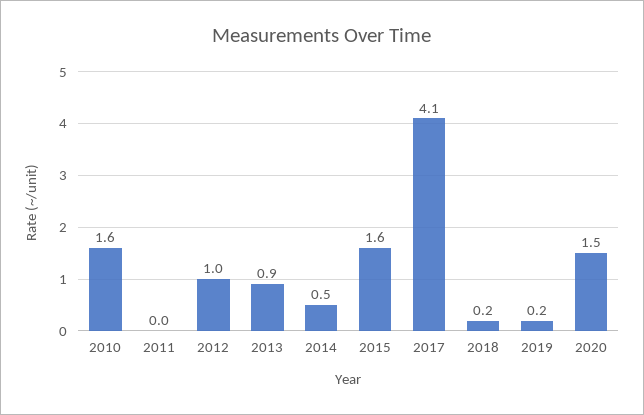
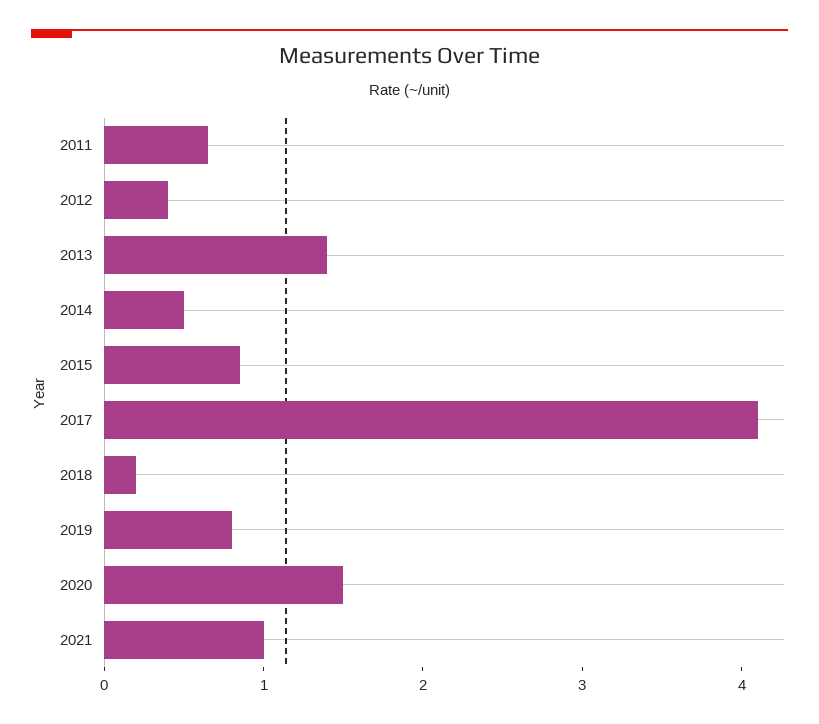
2010: 1.6 -> none
2011: 0 -> 0.6
2012: 1 -> 0.4
2013: 0.9 -> 1.4
2015: 1.6 -> 0.8
2019: 0.2 -> 0.8
2021: none -> 1

